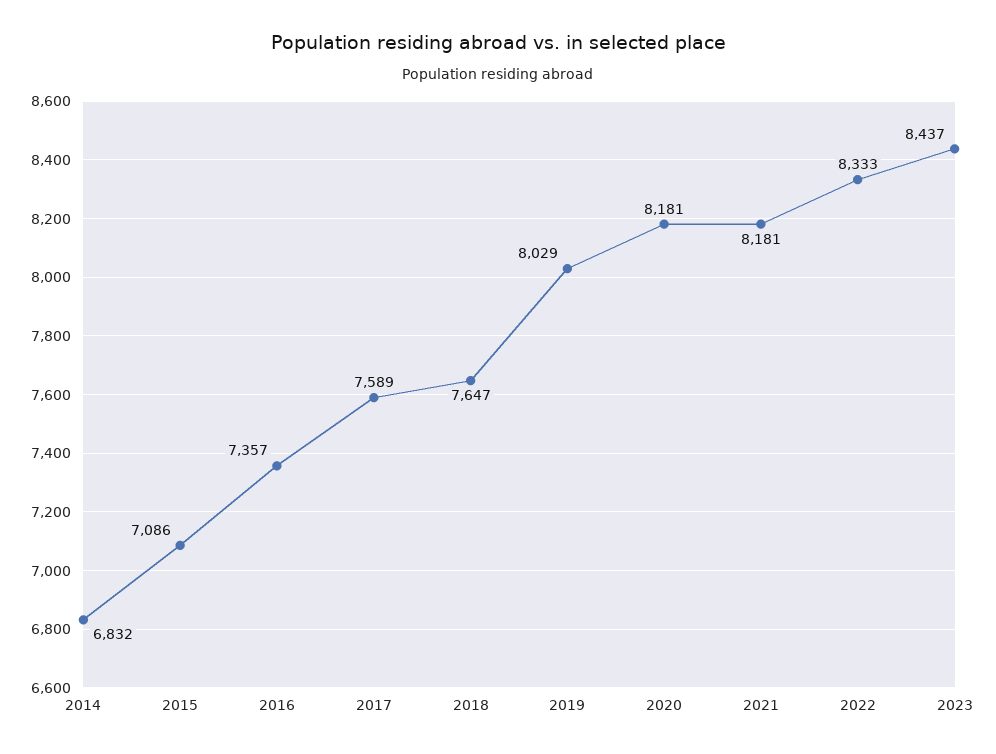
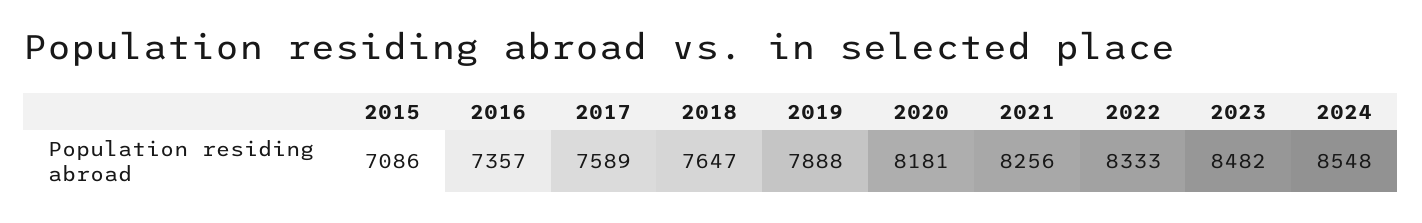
2014: 6832 -> none
2019: 8029 -> 7888
2021: 8181 -> 8256
2023: 8437 -> 8482
2024: none -> 8548

